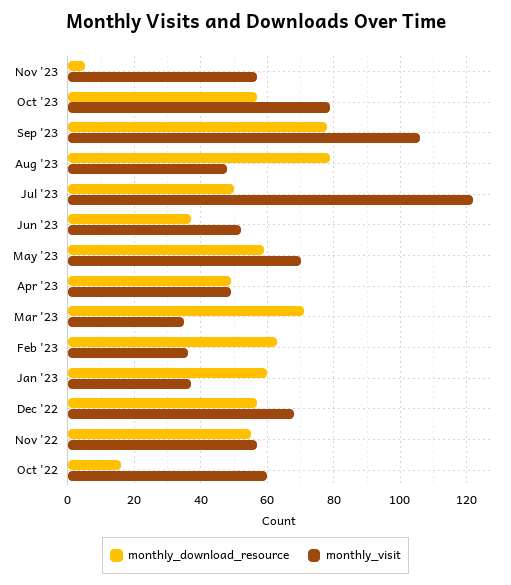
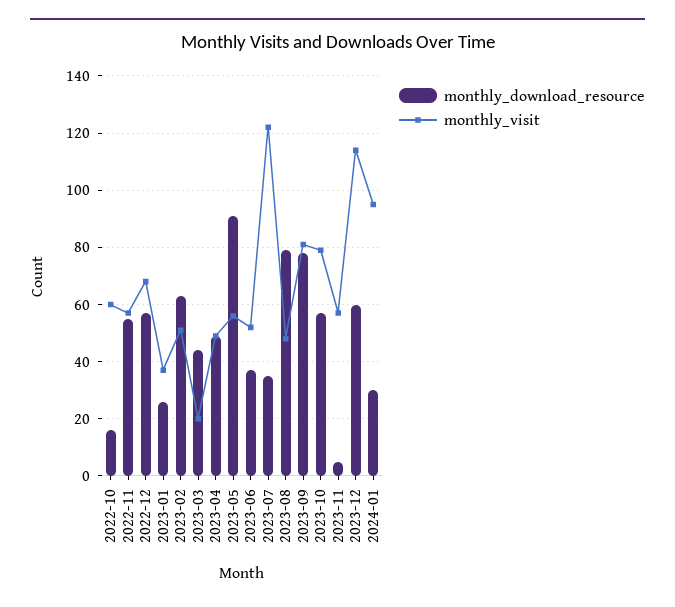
monthly_visit, Sep '23: 105 -> 80
monthly_download_resource, Jul '23: 50 -> 35
monthly_download_resource, May '23: 60 -> 90
monthly_visit, May '23: 70 -> 55
monthly_download_resource, Mar '23: 70 -> 45
monthly_visit, Mar '23: 35 -> 20
monthly_visit, Feb '23: 35 -> 50
monthly_download_resource, Jan '23: 60 -> 25
monthly_download_resource, 2023-12: none -> 60
monthly_visit, 2023-12: none -> 115
monthly_download_resource, 2024-01: none -> 30
monthly_visit, 2024-01: none -> 95

